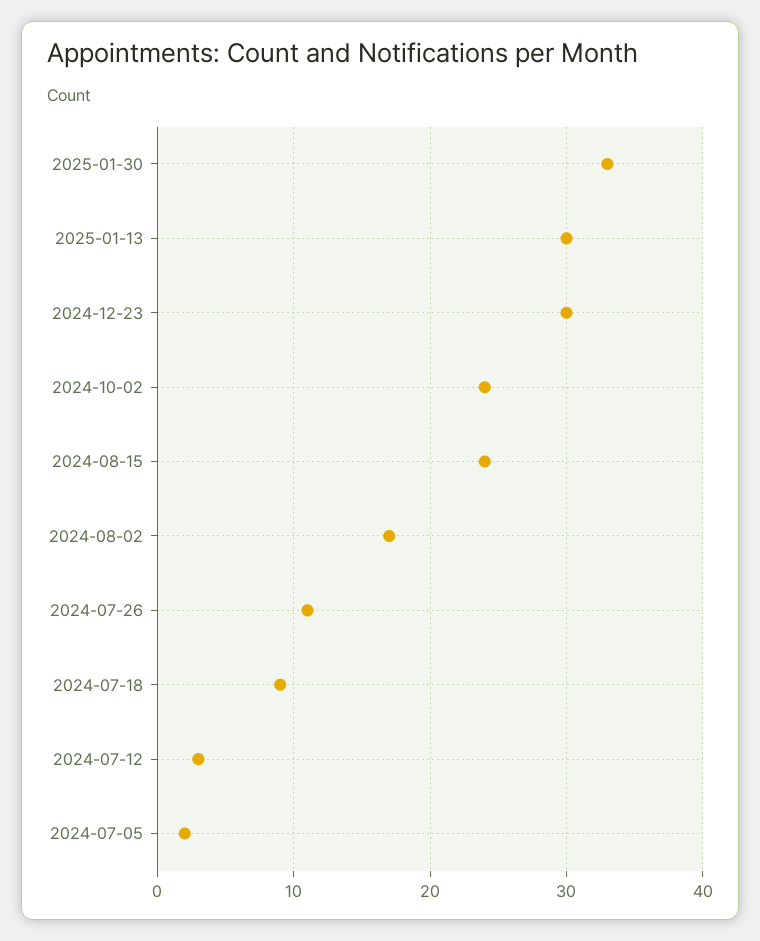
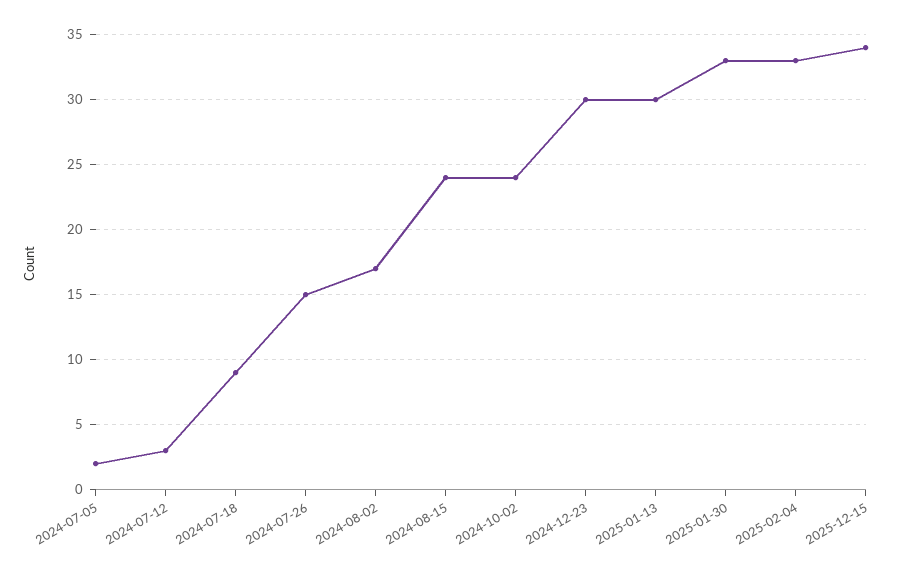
2024-07-26: 11 -> 15
2025-02-04: none -> 33
2025-12-15: none -> 34

